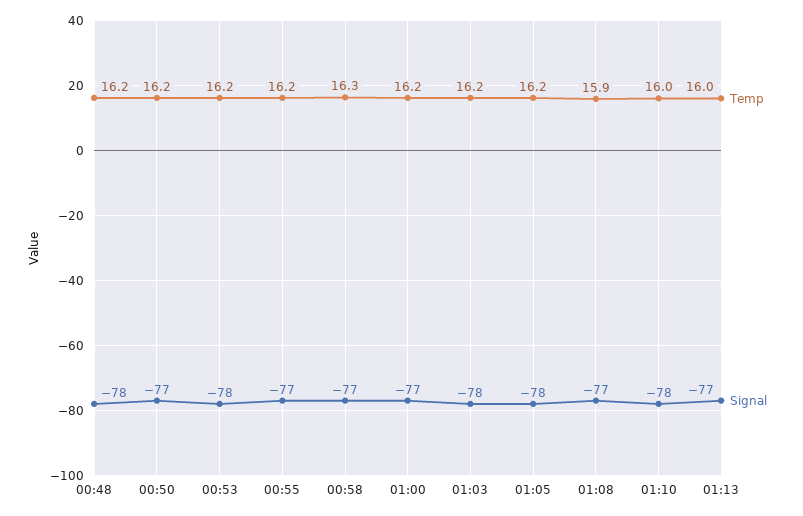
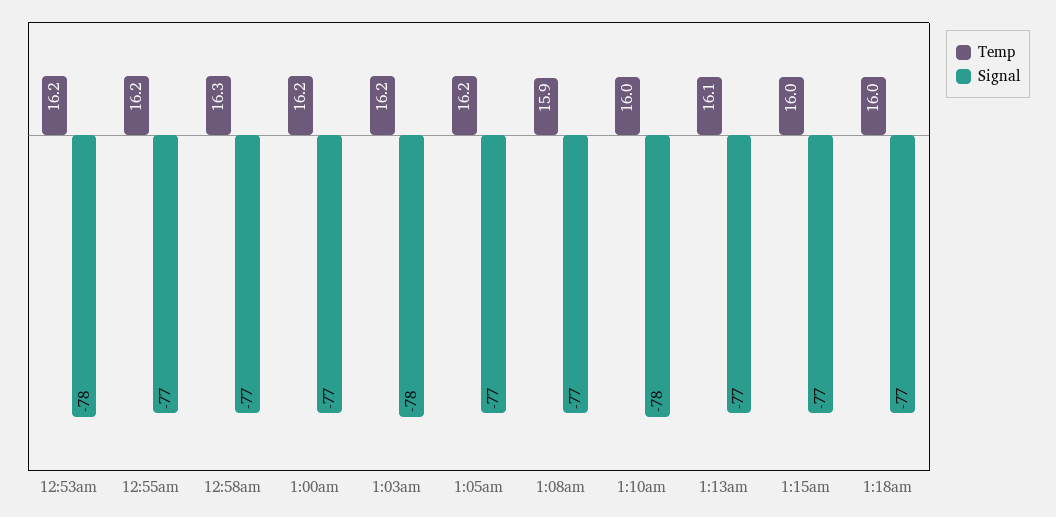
Temp, 00:48: 16.2 -> none
Signal, 00:48: -78 -> none
Temp, 00:50: 16.2 -> none
Signal, 00:50: -77 -> none
Signal, 01:05: -78 -> -77
Temp, 01:13: 16 -> 16.1
Temp, 1:15am: none -> 16
Signal, 1:15am: none -> -77
Temp, 1:18am: none -> 16
Signal, 1:18am: none -> -77

